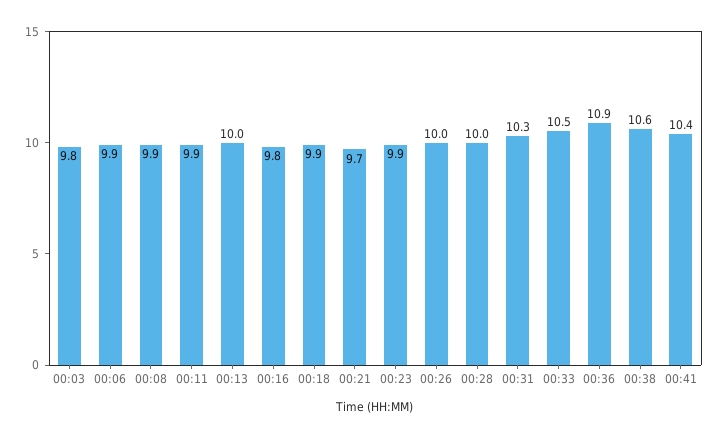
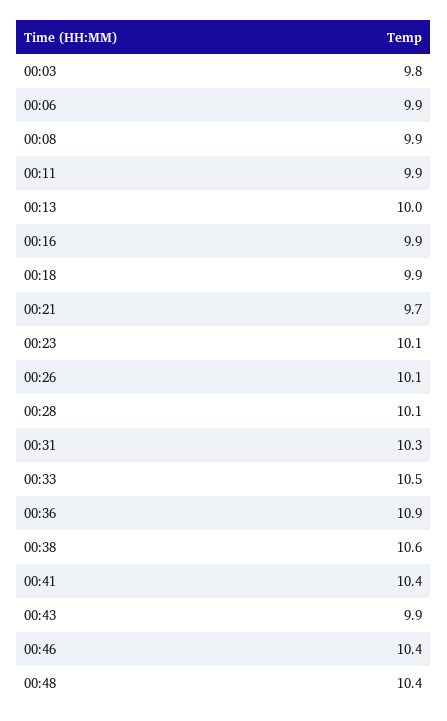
00:16: 9.8 -> 9.9
00:23: 9.9 -> 10.1
00:26: 10 -> 10.1
00:28: 10 -> 10.1
00:43: none -> 9.9
00:46: none -> 10.4
00:48: none -> 10.4

